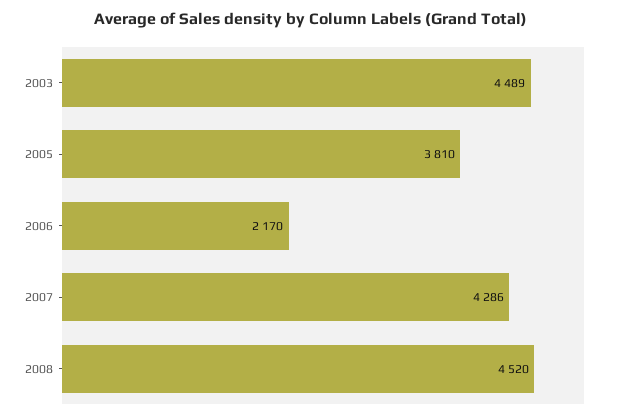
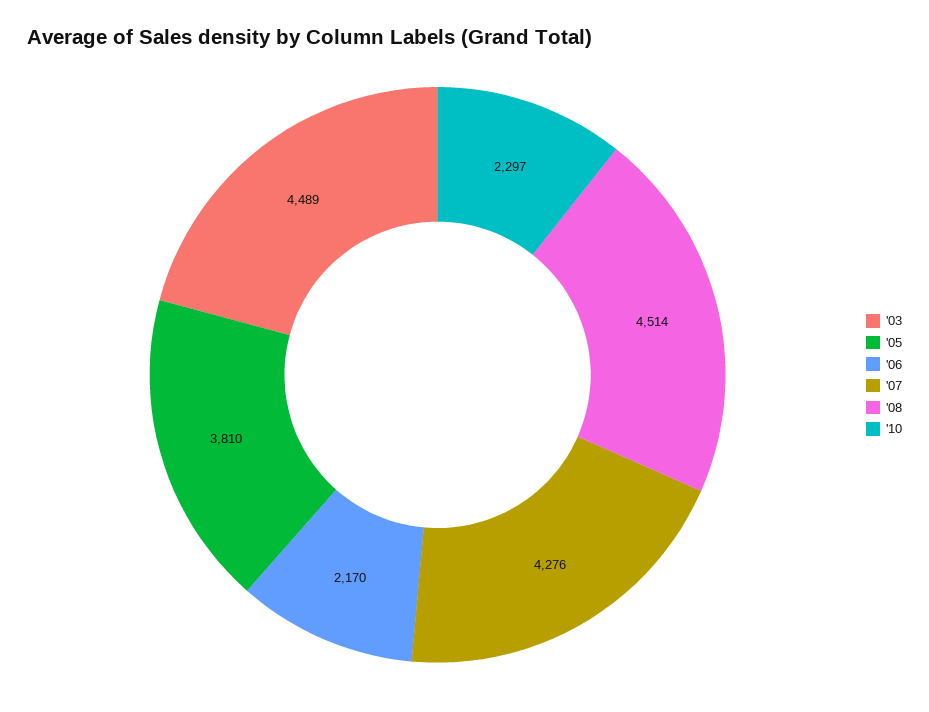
2007: 4286 -> 4276
2008: 4520 -> 4514
'10: none -> 2297

